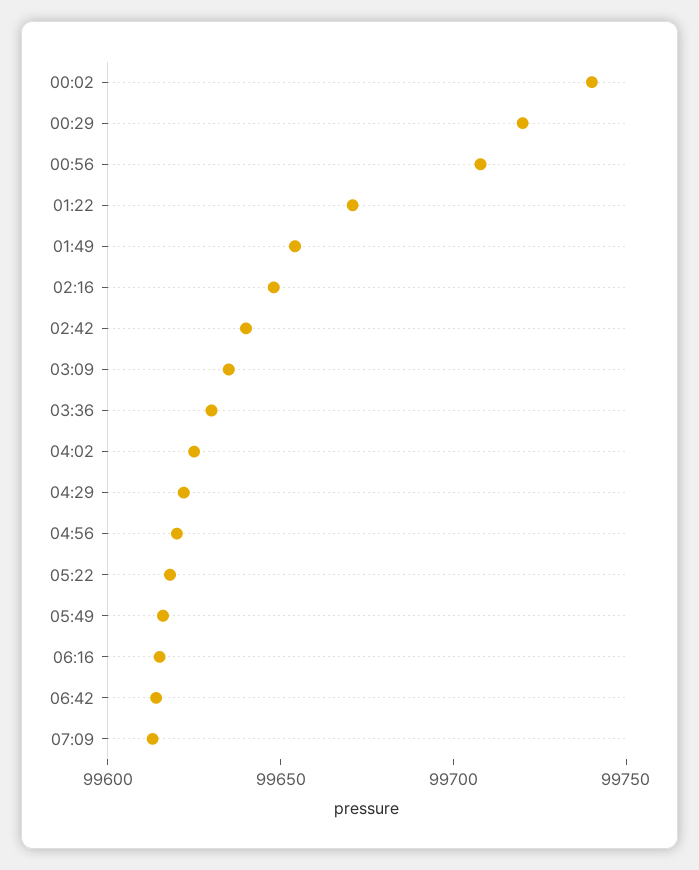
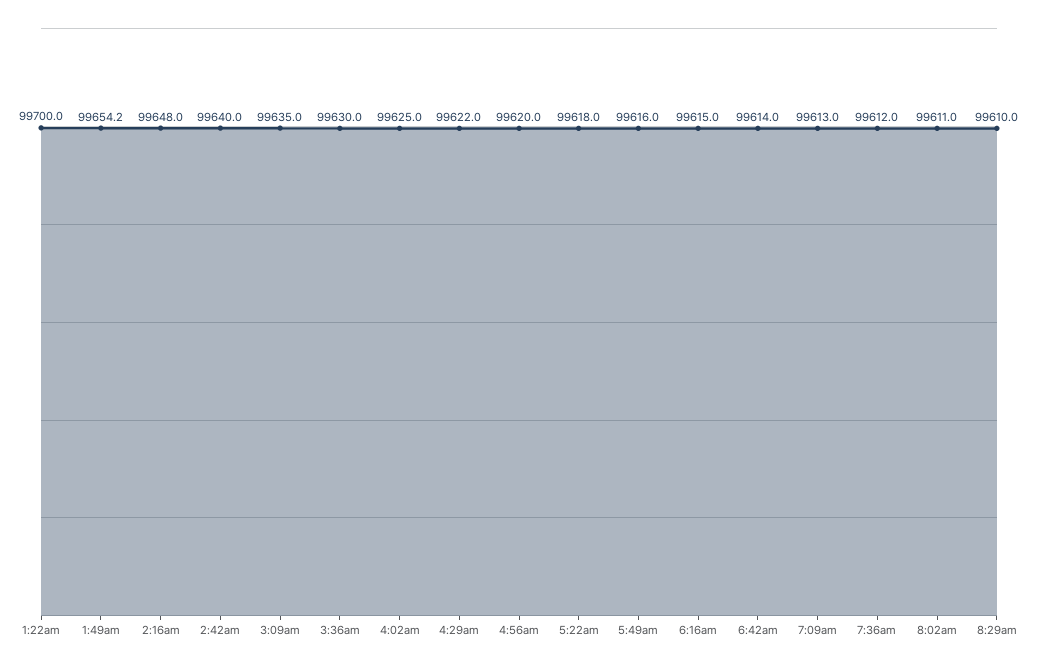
00:02: 99740 -> none
00:29: 99720 -> none
00:56: 99710 -> none
01:22: 99670 -> 99700
7:36am: none -> 99612
8:02am: none -> 99611
8:29am: none -> 99610

